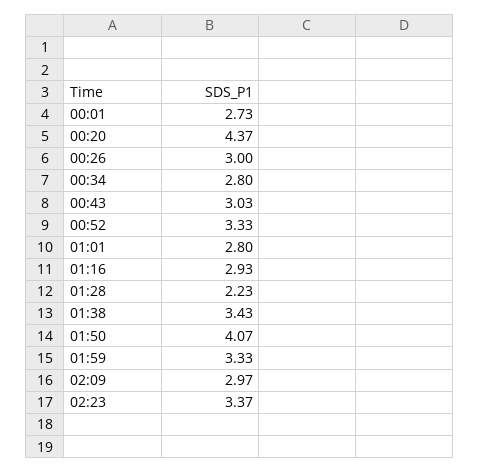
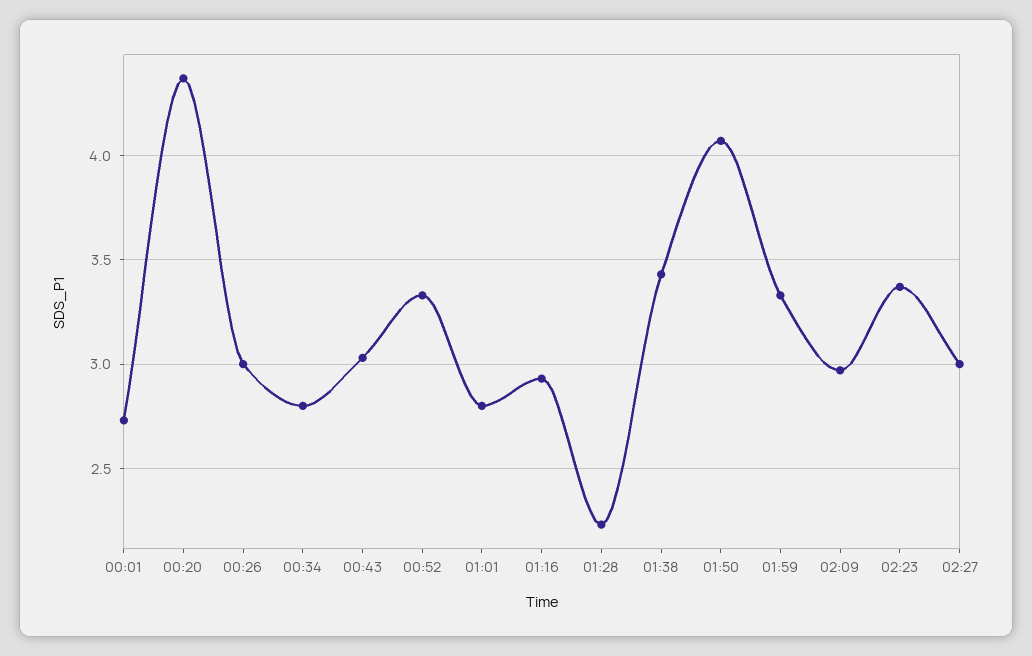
02:27: none -> 3

